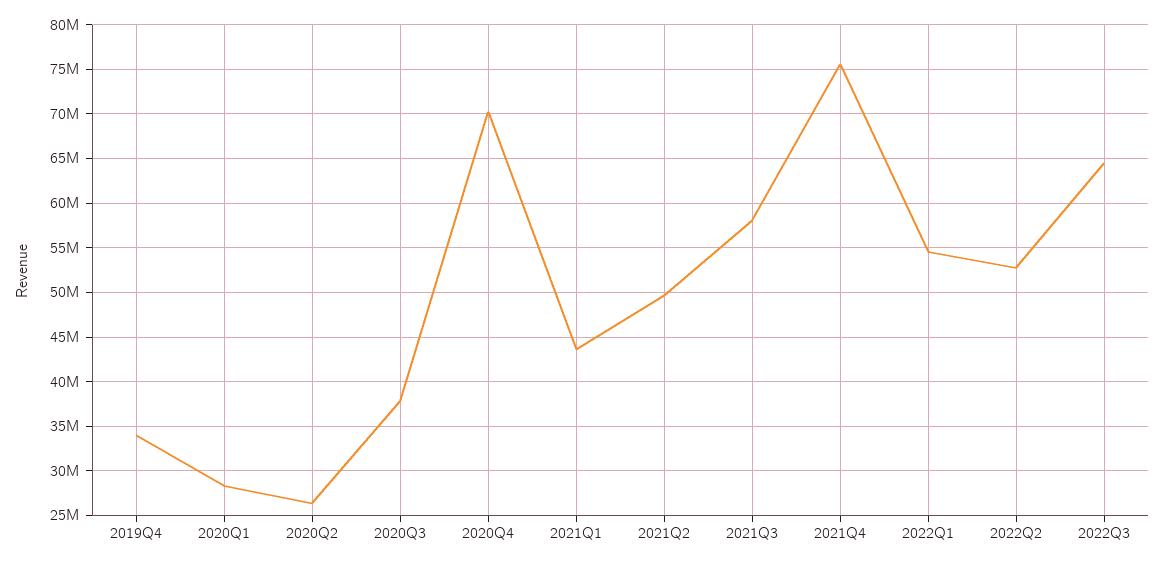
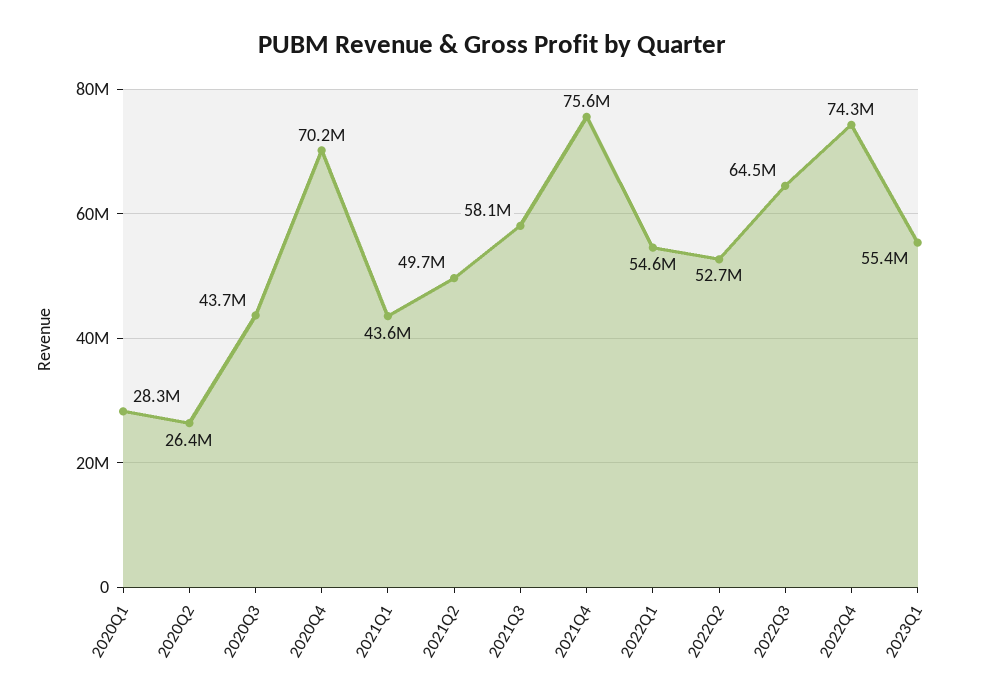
2019Q4: 34000000 -> none
2020Q3: 38000000 -> 43700000
2022Q4: none -> 74300000
2023Q1: none -> 55400000

